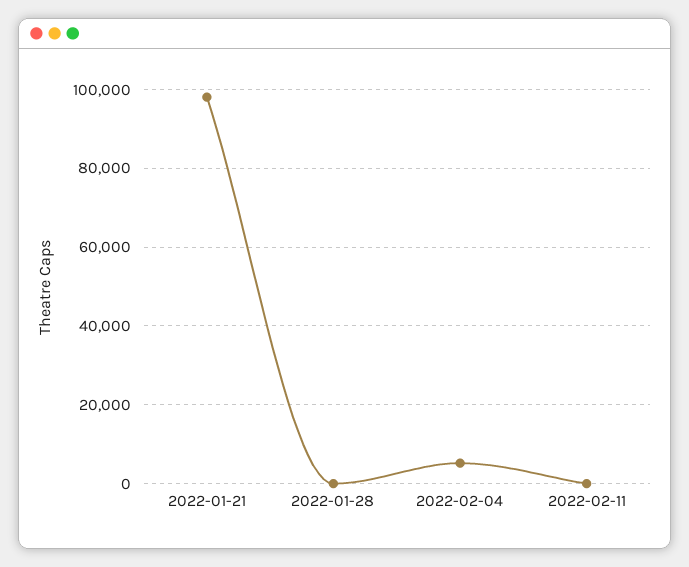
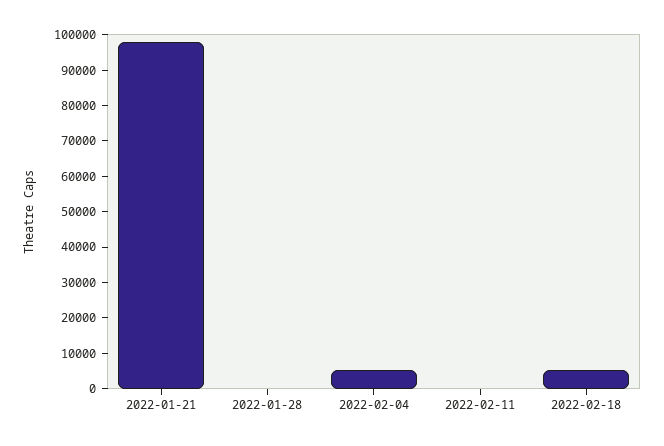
2022-02-18: none -> 5000

